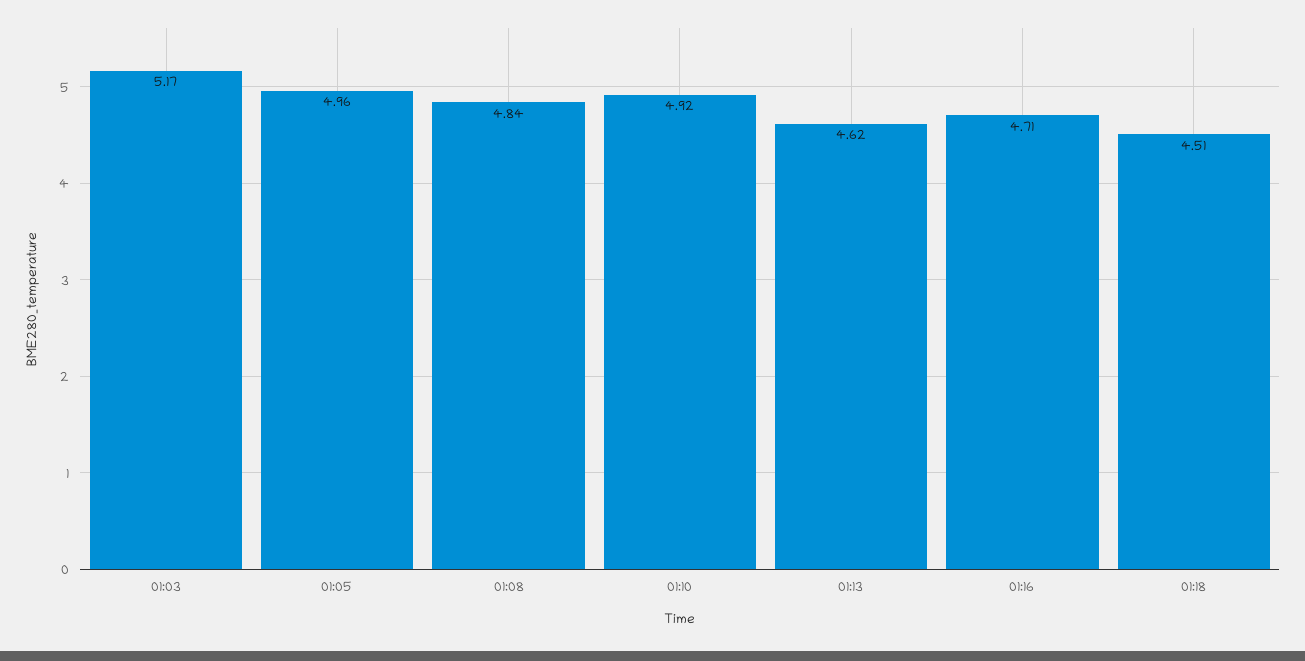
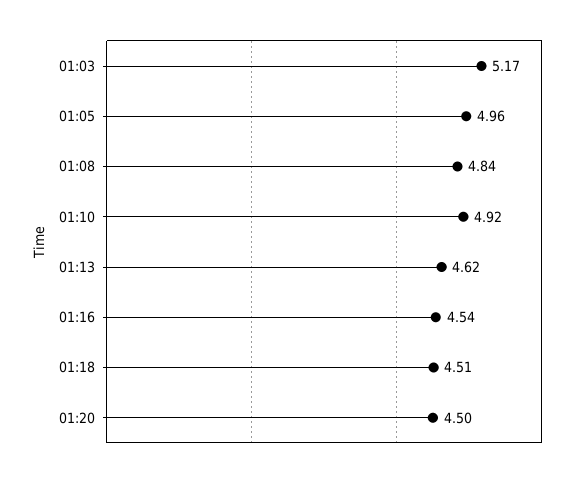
01:16: 4.71 -> 4.54
01:20: none -> 4.5

